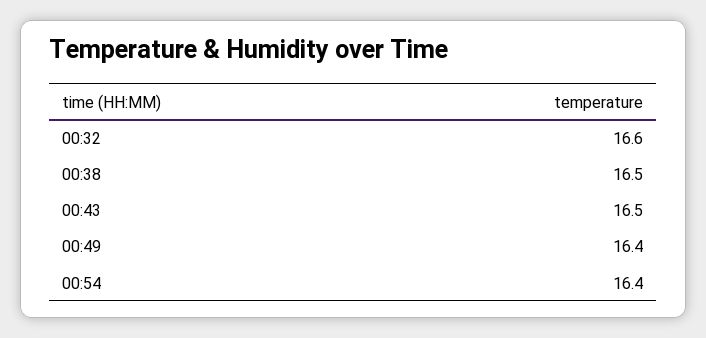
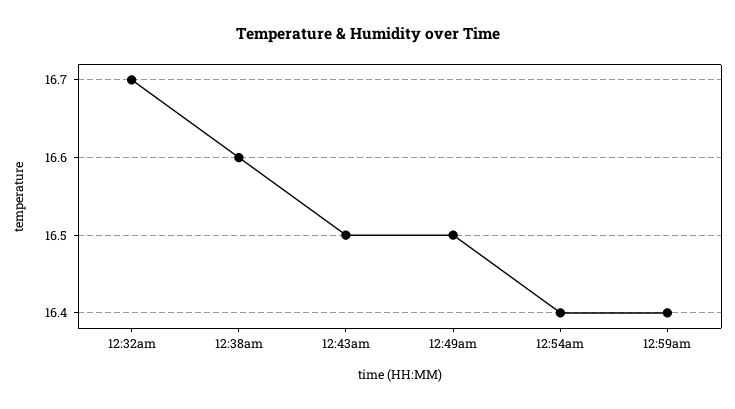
00:32: 16.6 -> 16.7
00:38: 16.5 -> 16.6
00:49: 16.4 -> 16.5
12:59am: none -> 16.4

